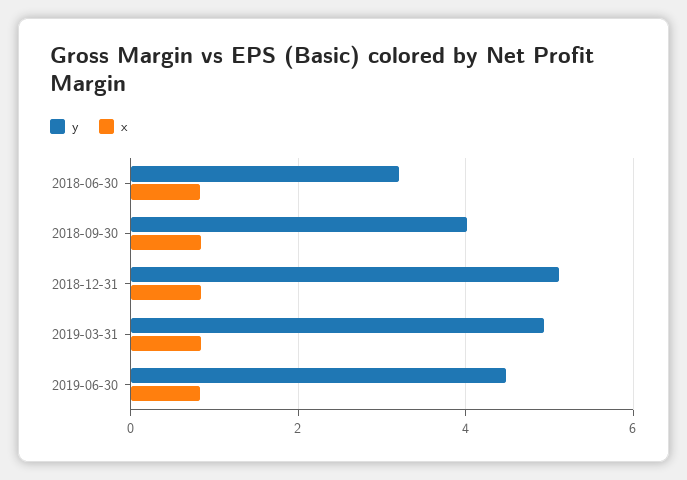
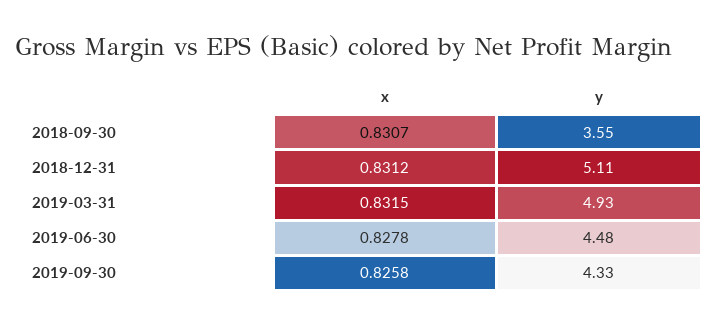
y, 2018-06-30: 3.2 -> none
x, 2018-06-30: 0.8 -> none
y, 2018-09-30: 4 -> 3.55
x, 2019-09-30: none -> 0.8258
y, 2019-09-30: none -> 4.33

